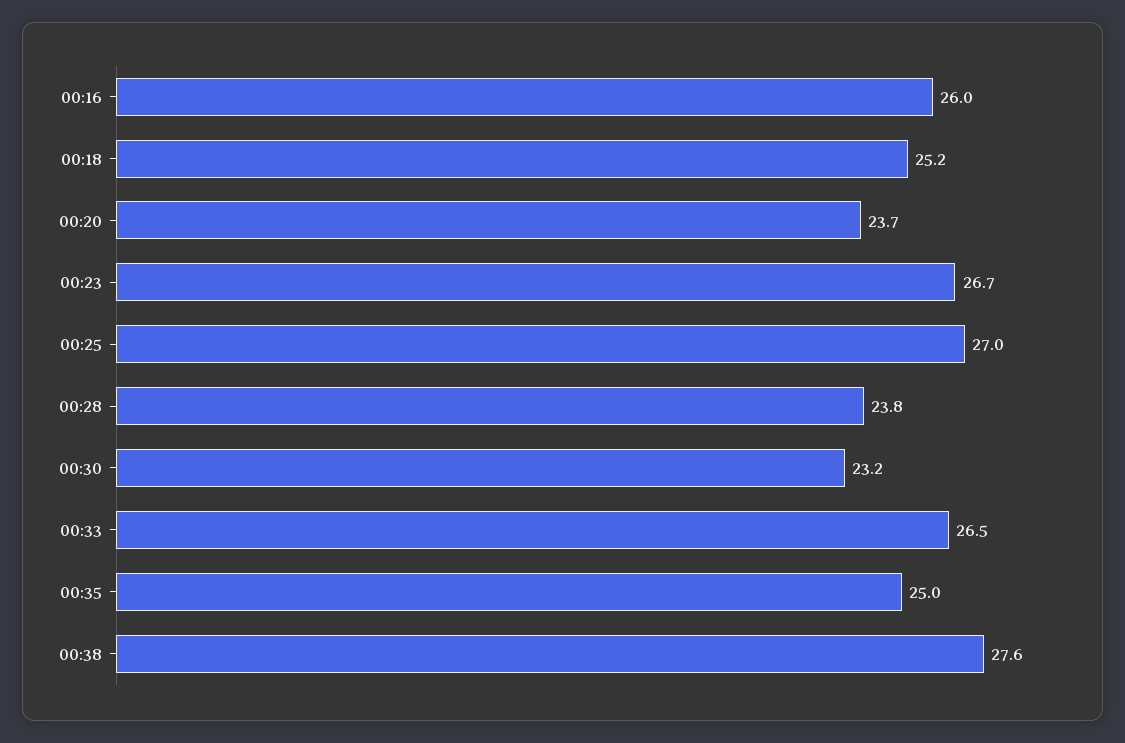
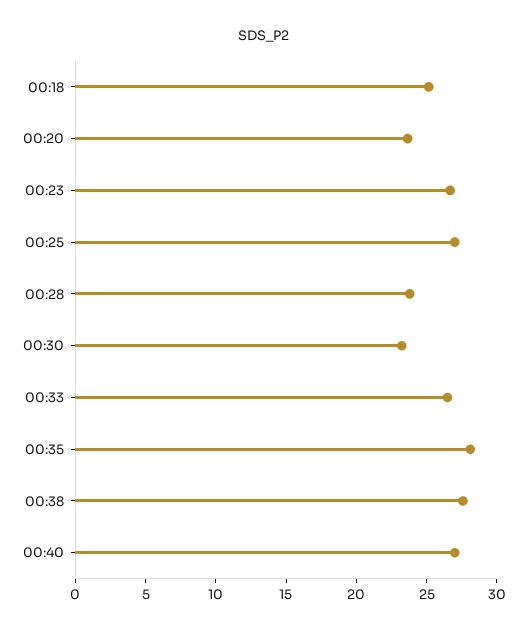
00:16: 26 -> none
00:35: 25 -> 28
00:40: none -> 27

